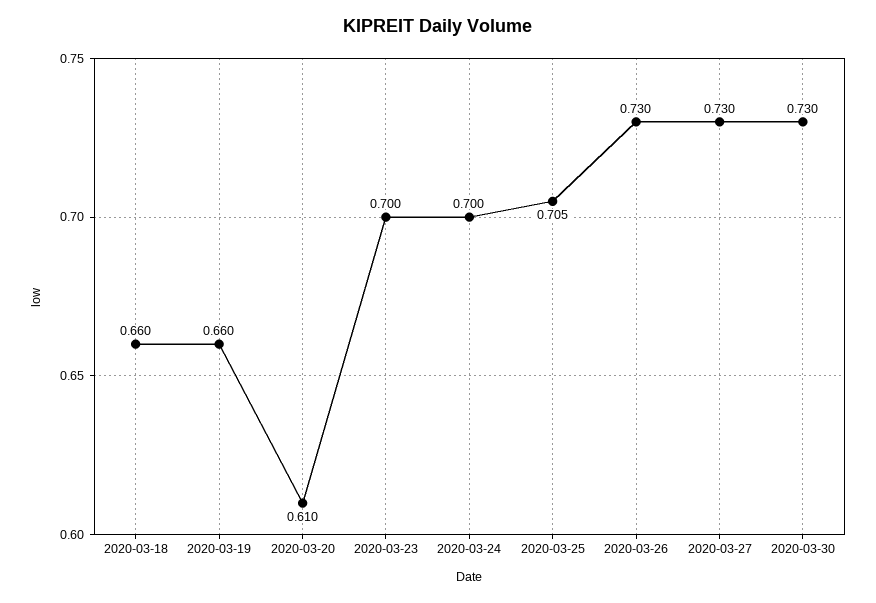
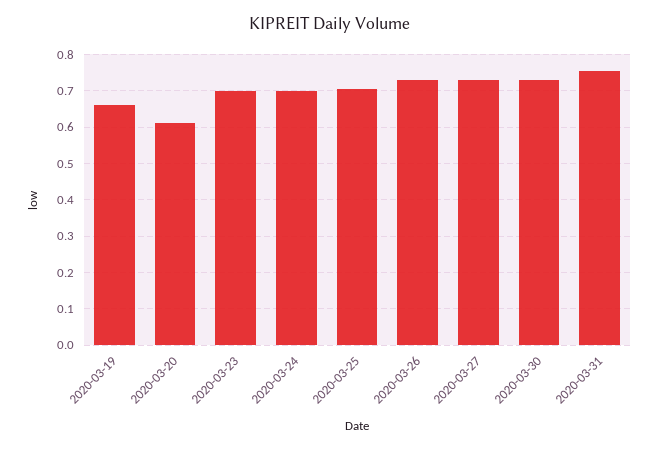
2020-03-18: 0.66 -> none
2020-03-31: none -> 0.76

